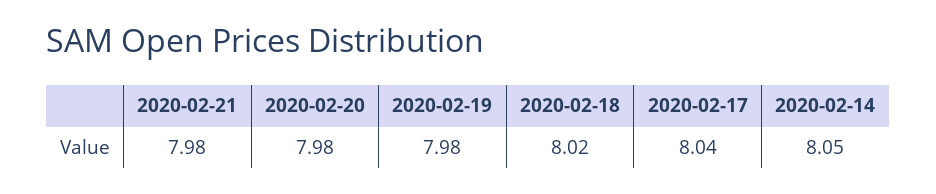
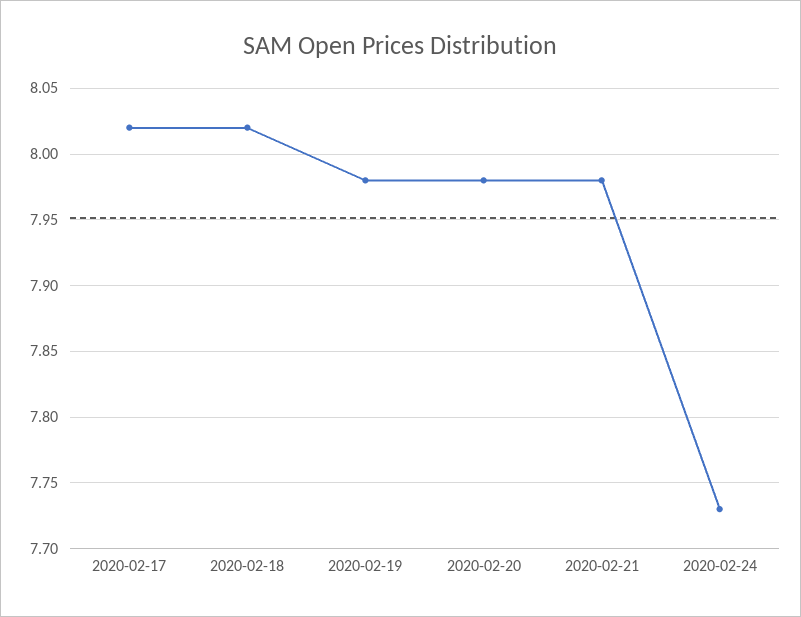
2020-02-17: 8.04 -> 8.02
2020-02-14: 8.05 -> none
2020-02-24: none -> 7.73

